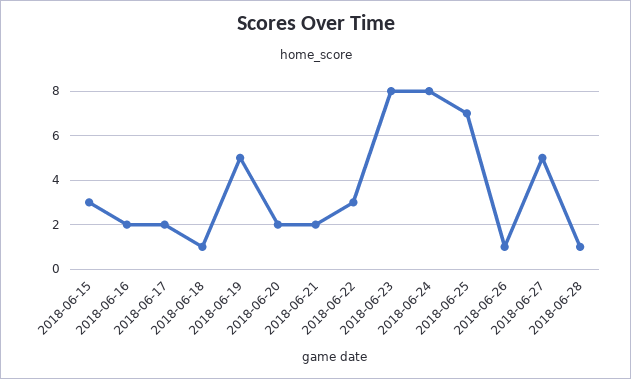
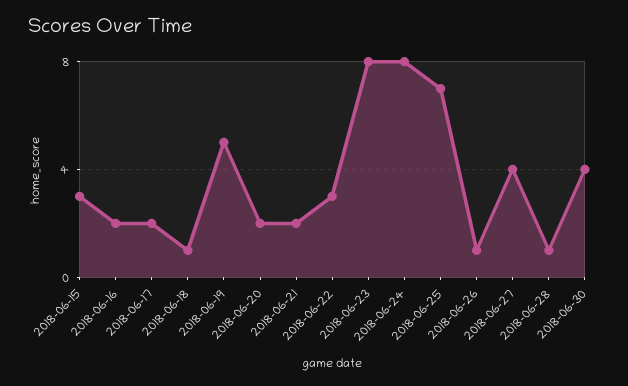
2018-06-27: 5 -> 4
2018-06-30: none -> 4

